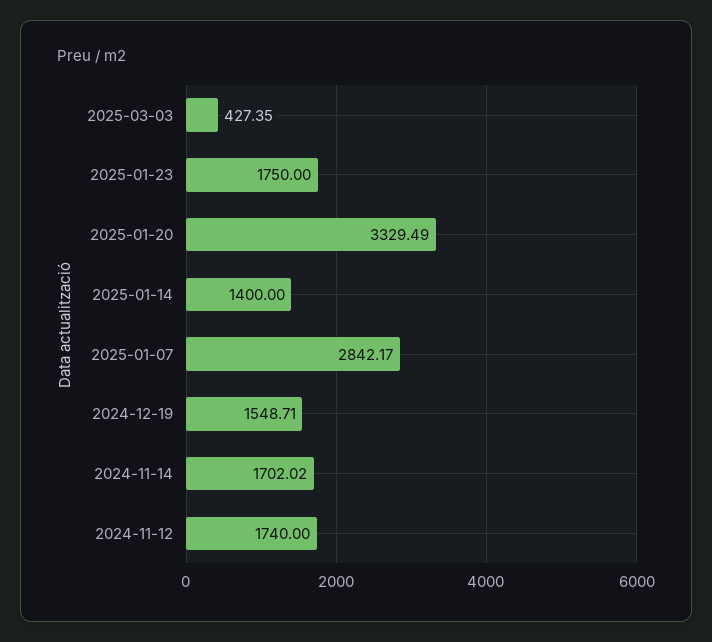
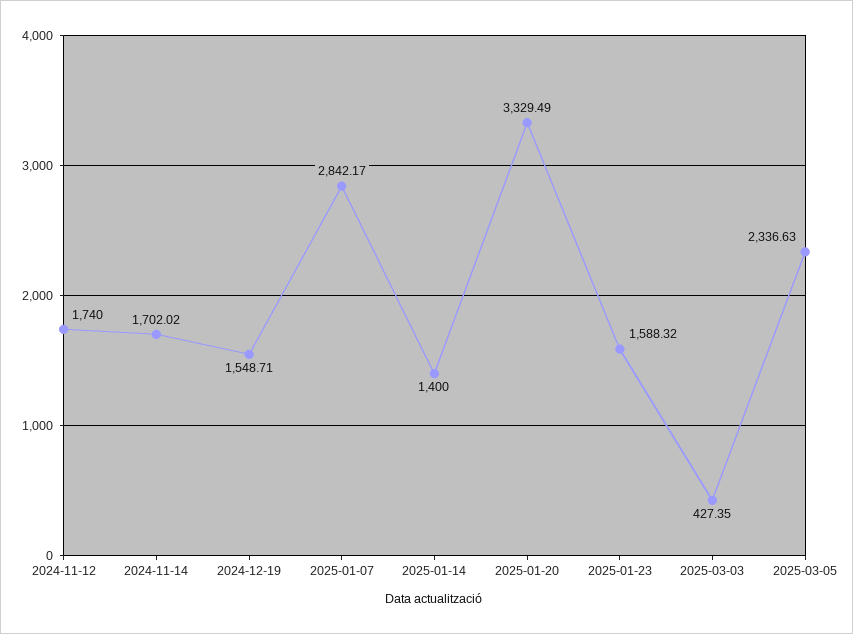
2025-01-23: 1750 -> 1588.32
2025-03-05: none -> 2336.63

